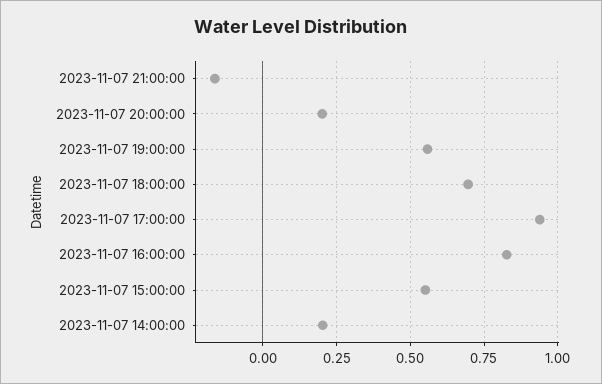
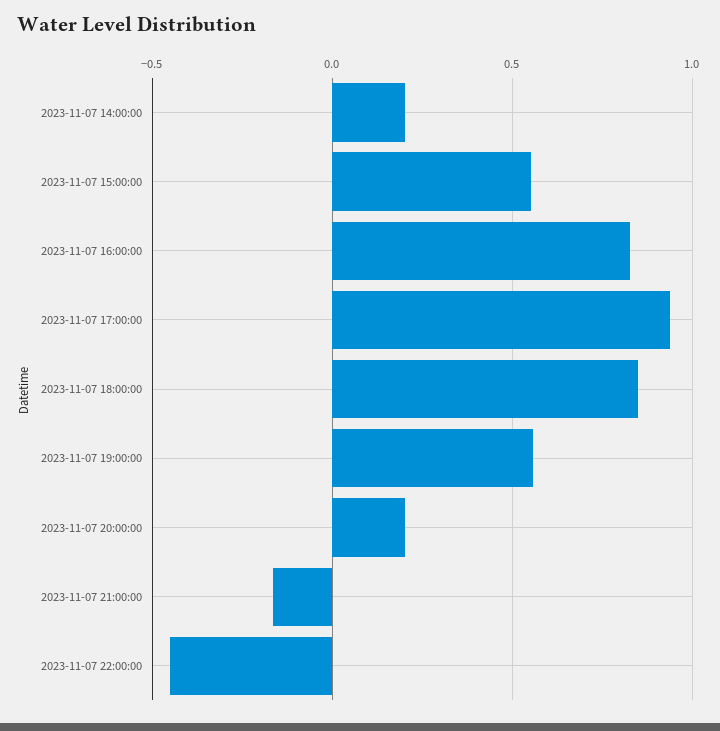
2023-11-07 18:00:00: 0.7 -> 0.85
2023-11-07 22:00:00: none -> -0.45

